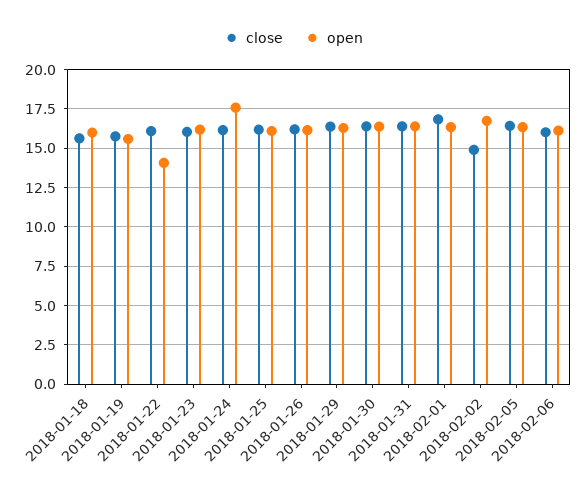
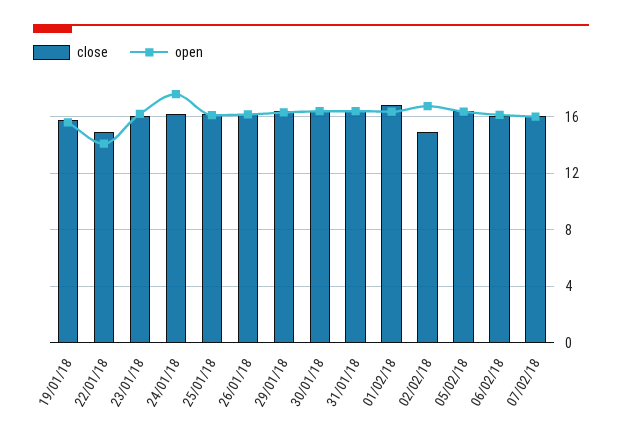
close, 2018-01-18: 15.5 -> none
open, 2018-01-18: 16 -> none
close, 2018-01-22: 16 -> 15
close, 07/02/18: none -> 16
open, 07/02/18: none -> 16

